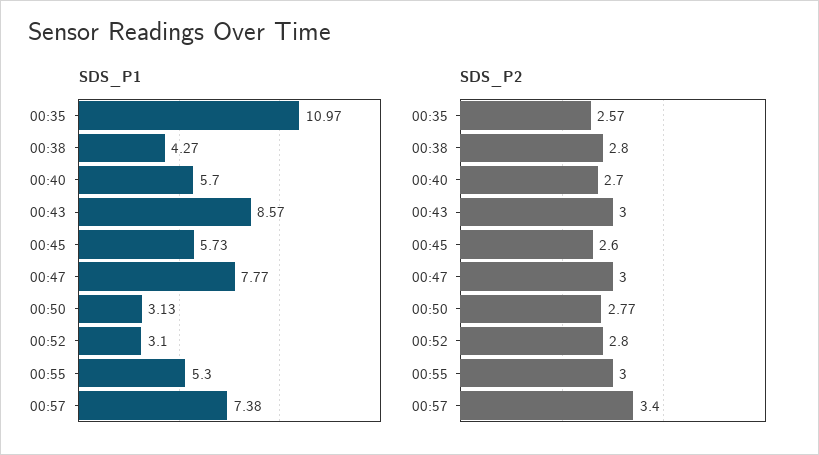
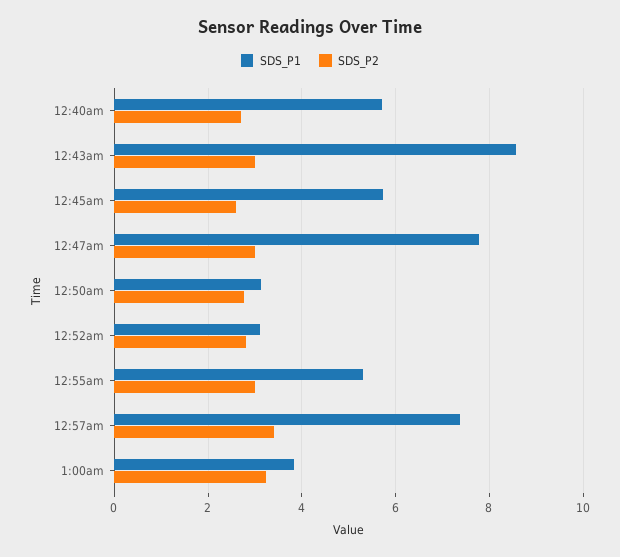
SDS_P1, 00:35: 10.97 -> none
SDS_P1, 00:38: 4.27 -> none
SDS_P2, 00:35: 2.57 -> none
SDS_P2, 00:38: 2.8 -> none
SDS_P1, 1:00am: none -> 3.8
SDS_P2, 1:00am: none -> 3.2

